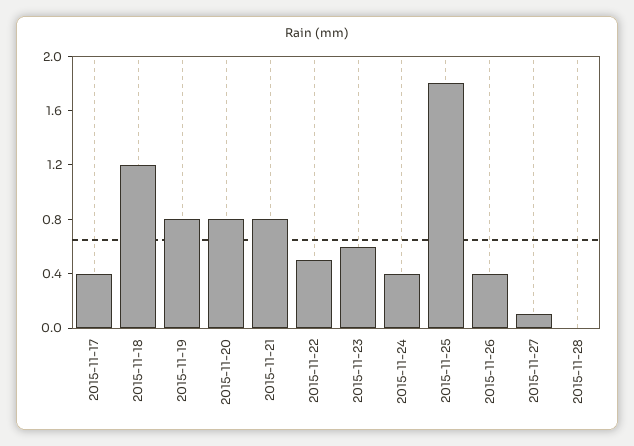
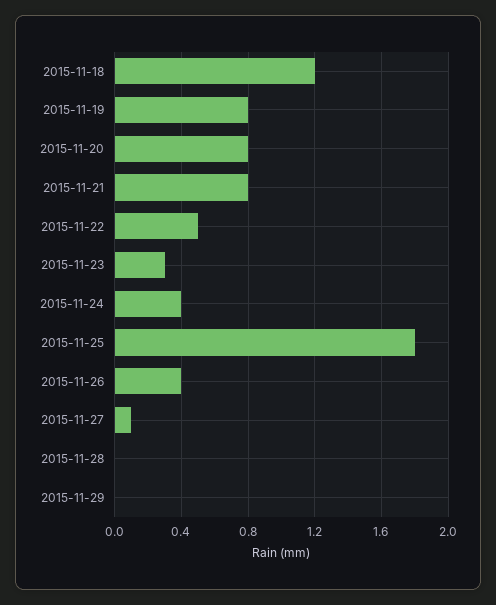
2015-11-17: 0.4 -> none
2015-11-23: 0.6 -> 0.3
2015-11-29: none -> 0

